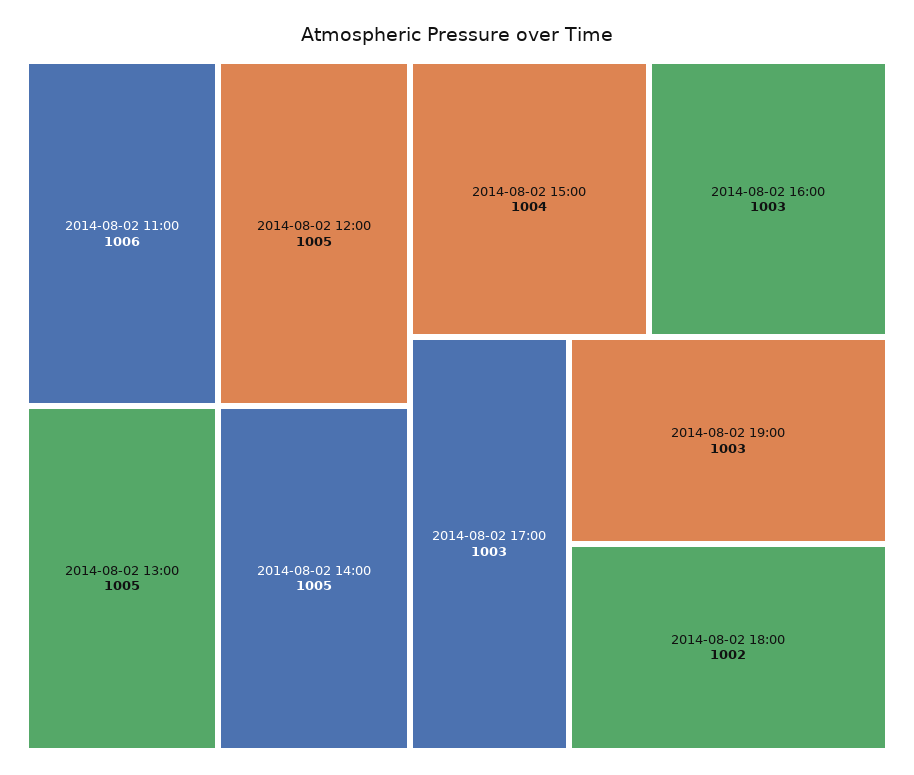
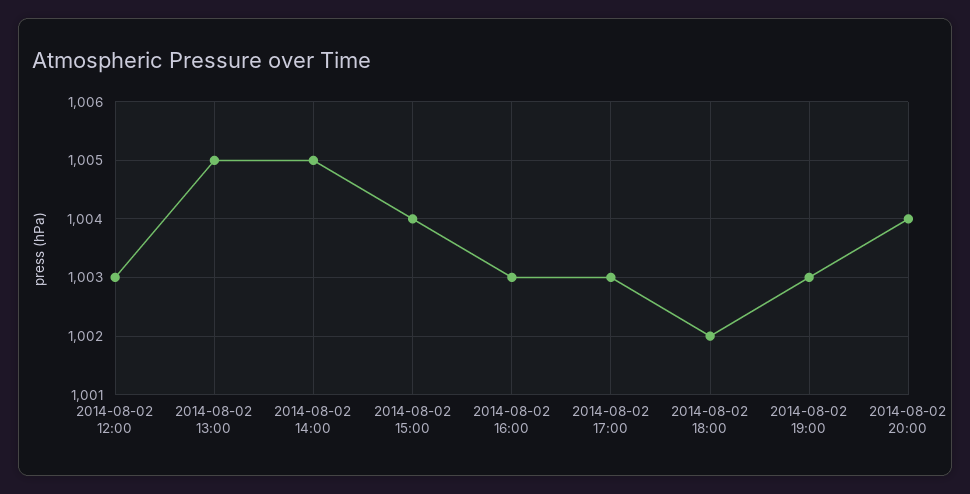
2014-08-02 11:00: 1006 -> none
2014-08-02 12:00: 1005 -> 1003
2014-08-02 20:00: none -> 1004

